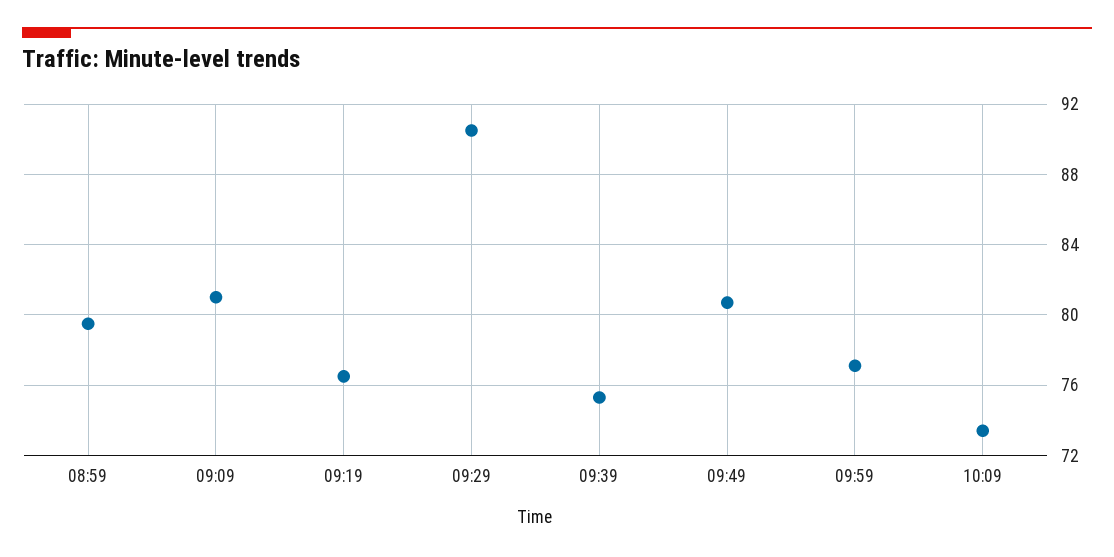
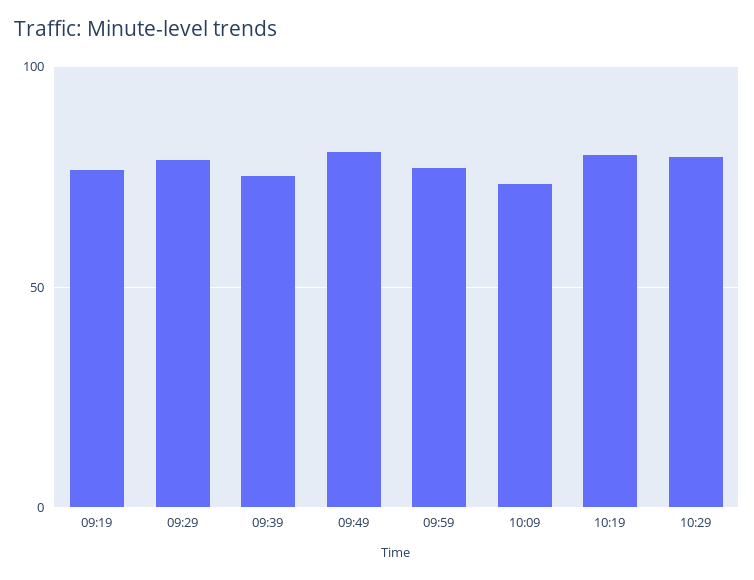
08:59: 79.5 -> none
09:09: 81 -> none
09:29: 90.5 -> 80
10:19: none -> 80
10:29: none -> 80

